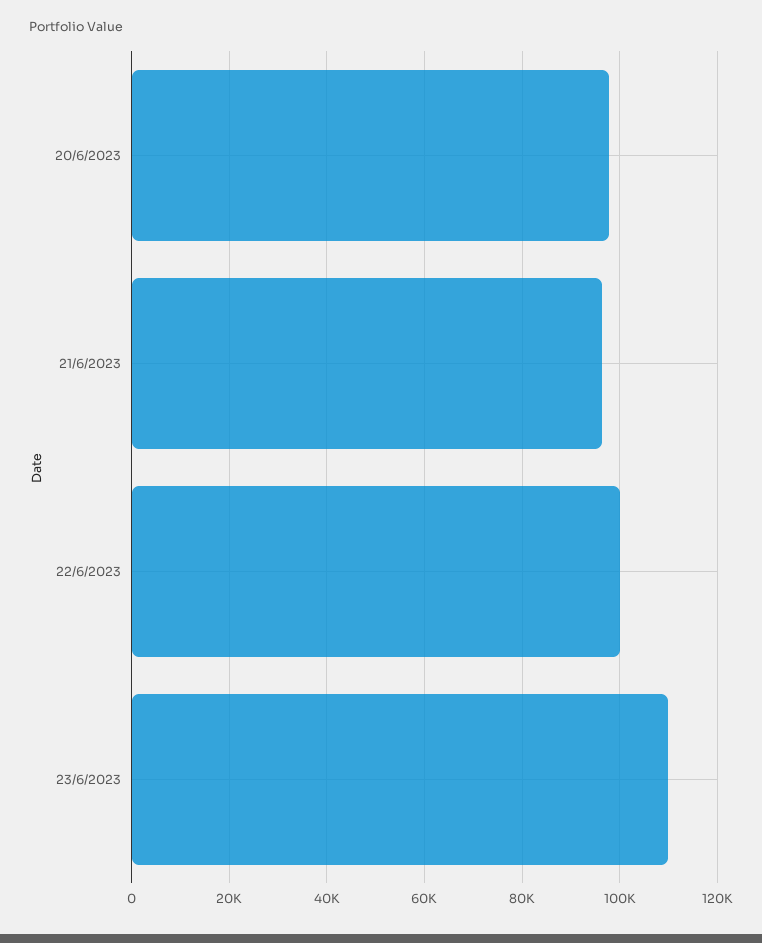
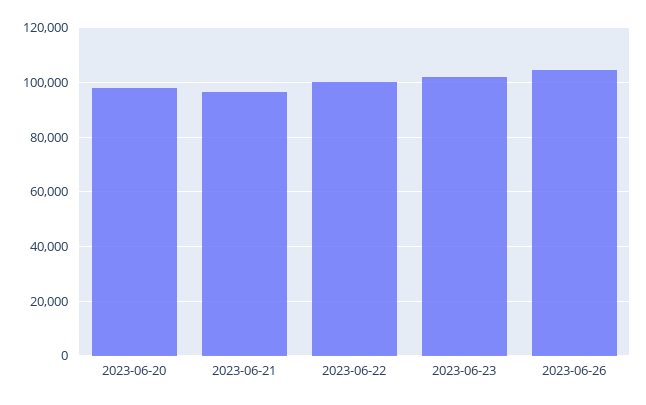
23/6/2023: 110000 -> 102500
2023-06-26: none -> 105000

